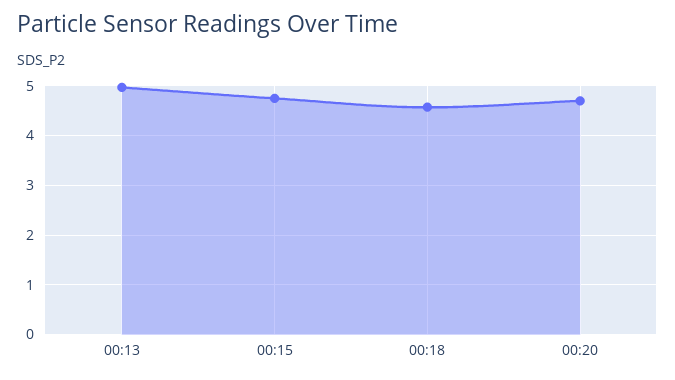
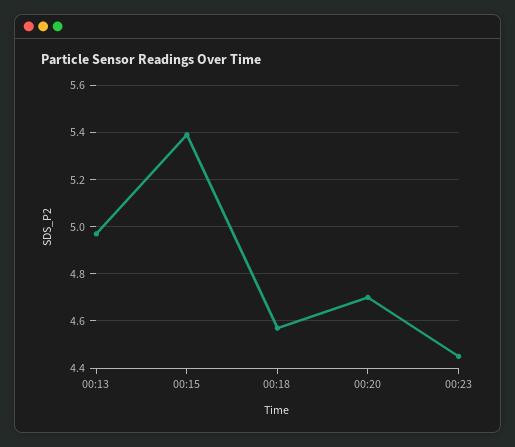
00:15: 4.8 -> 5.4
00:23: none -> 4.45

